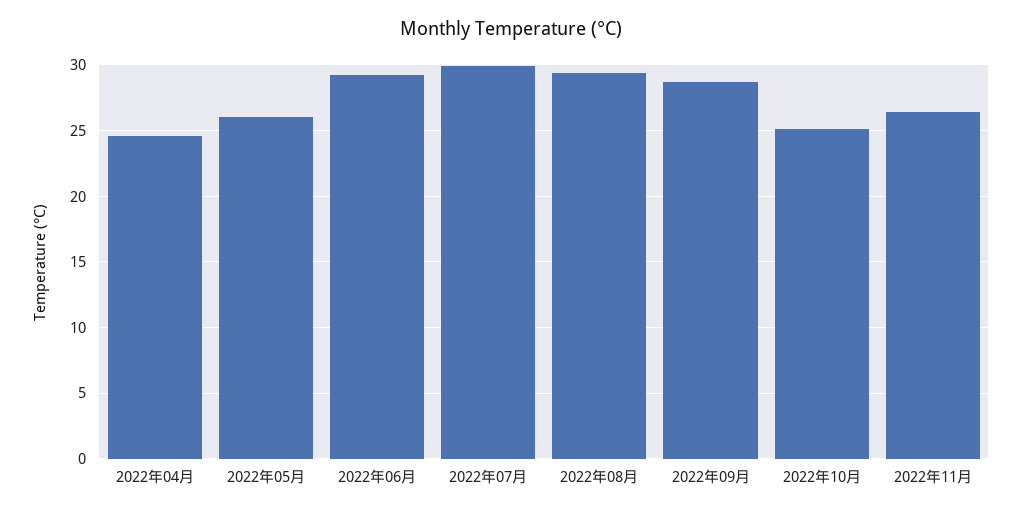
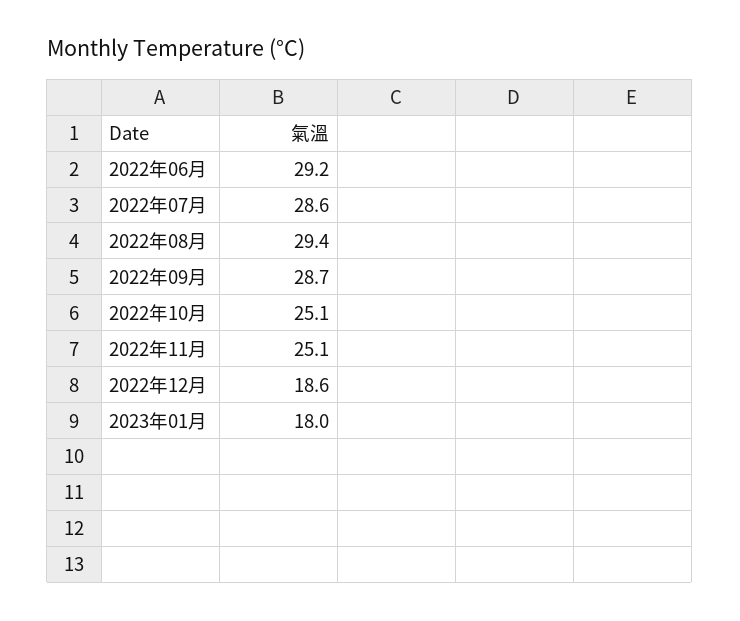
2022年04月: 24.5 -> none
2022年05月: 26 -> none
2022年07月: 30 -> 28.6
2022年11月: 26.5 -> 25.1
2022年12月: none -> 18.6
2023年01月: none -> 18

